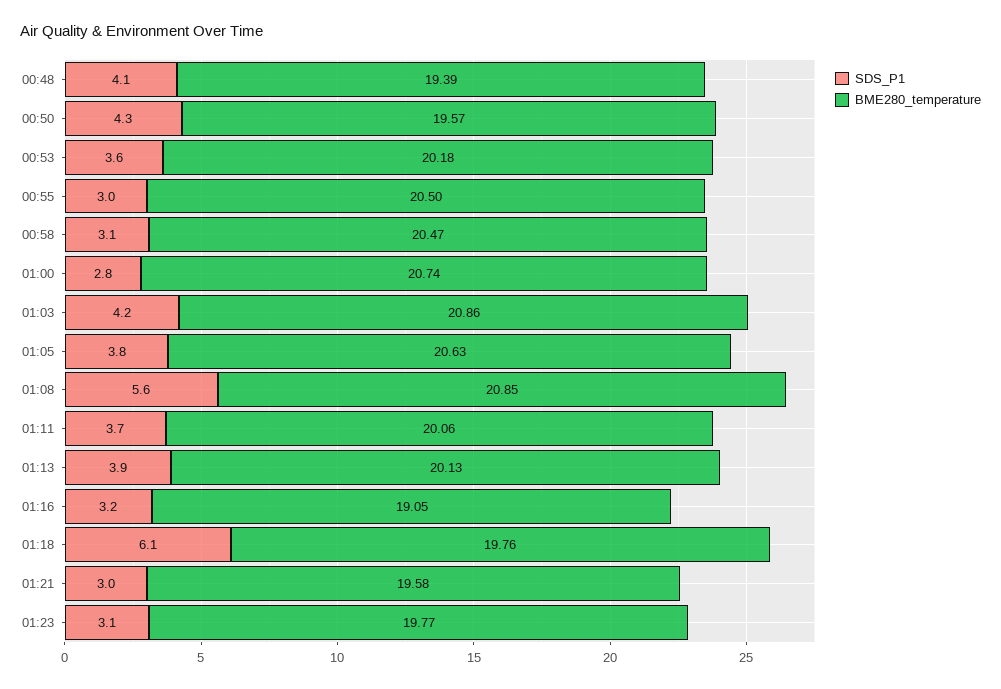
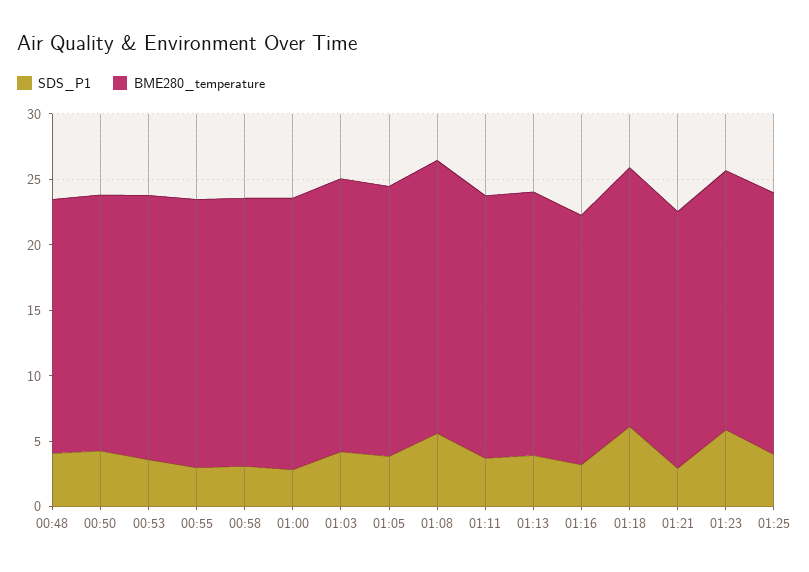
SDS_P1, 01:23: 3.1 -> 6
SDS_P1, 01:25: none -> 4
BME280_temperature, 01:25: none -> 20

